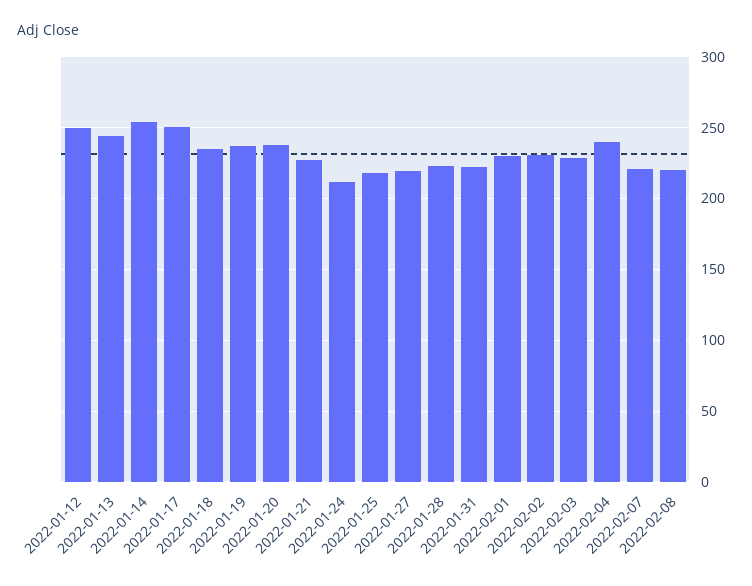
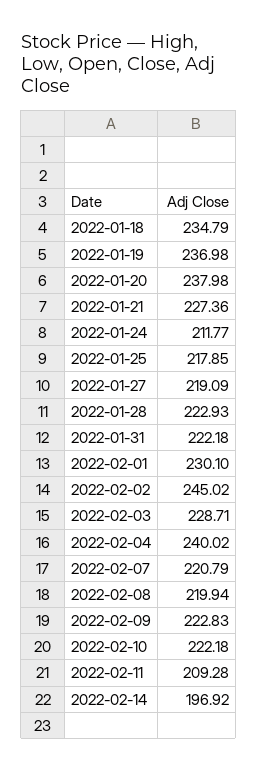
2022-01-12: 250 -> none
2022-01-13: 245 -> none
2022-01-14: 255 -> none
2022-01-17: 250 -> none
2022-02-02: 230 -> 245.02
2022-02-09: none -> 222.83
2022-02-10: none -> 222.18
2022-02-11: none -> 209.28
2022-02-14: none -> 196.92

